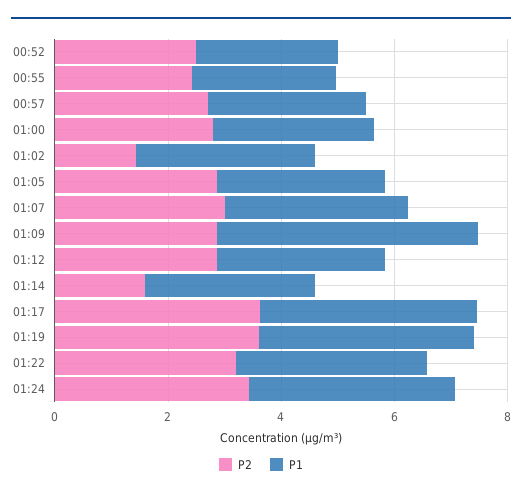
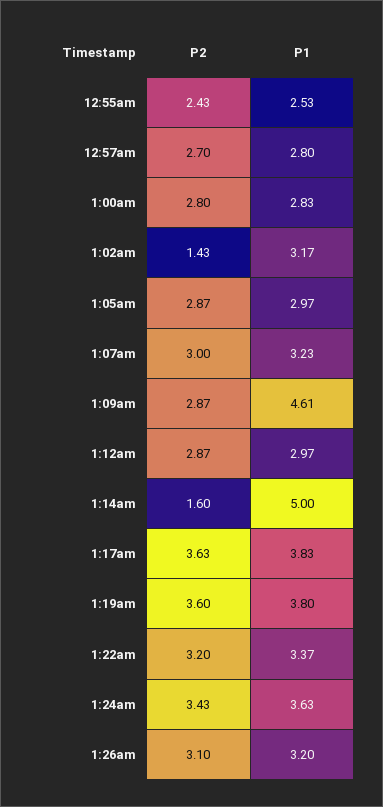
P2, 00:52: 2.5 -> none
P1, 00:52: 2.5 -> none
P1, 01:14: 3 -> 5
P2, 1:26am: none -> 3.1
P1, 1:26am: none -> 3.2

